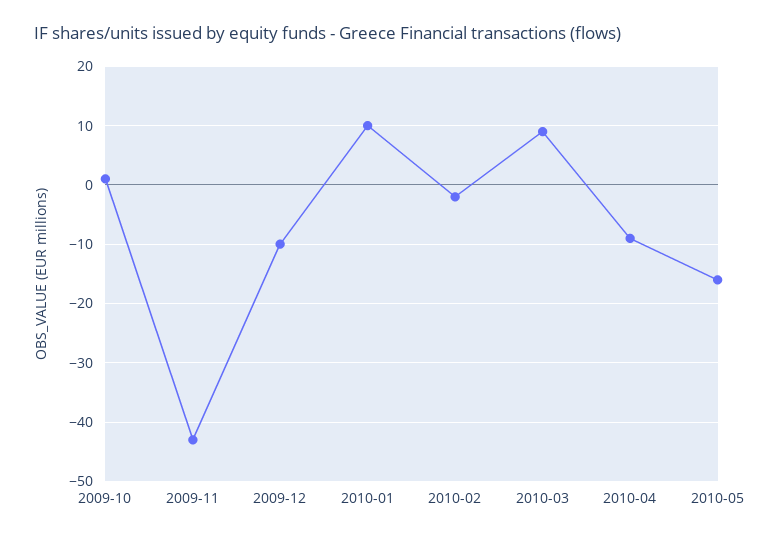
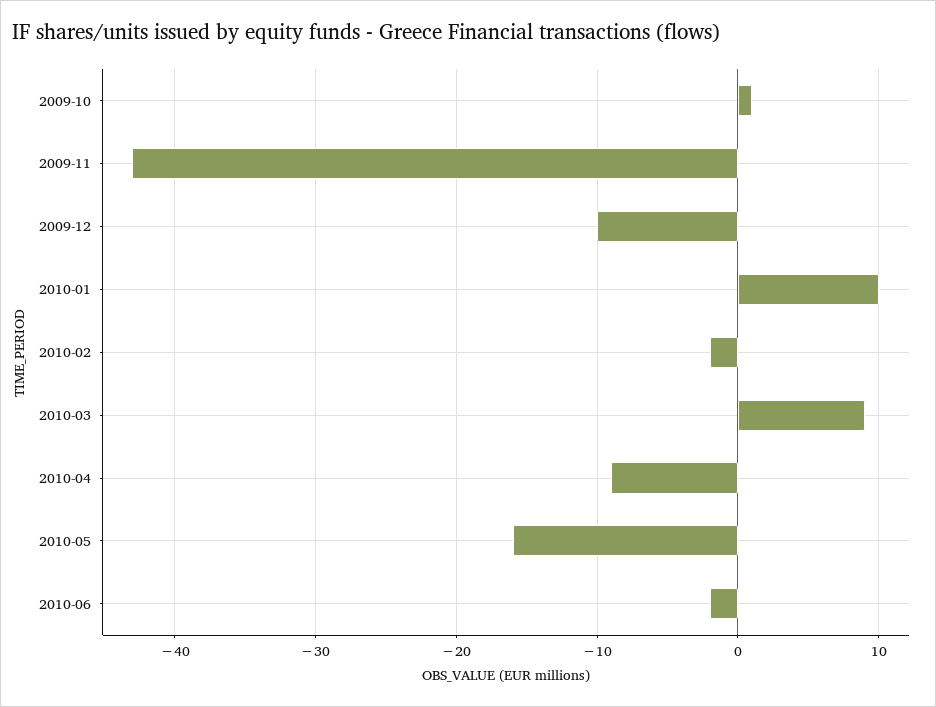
2010-06: none -> -2

